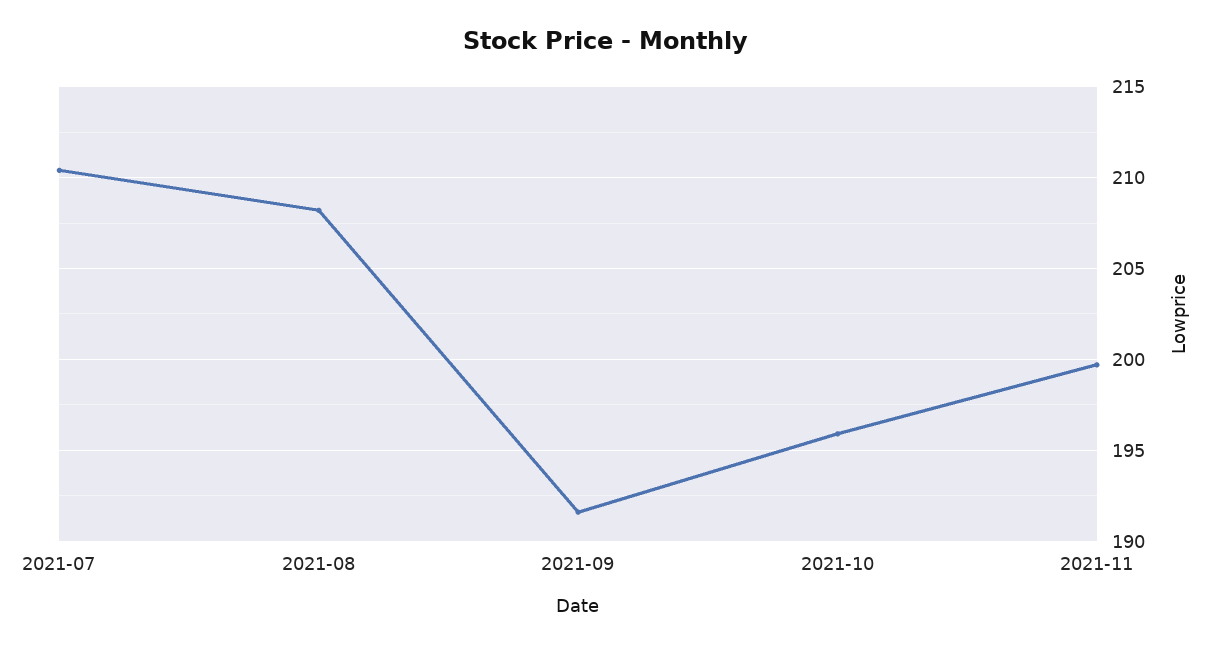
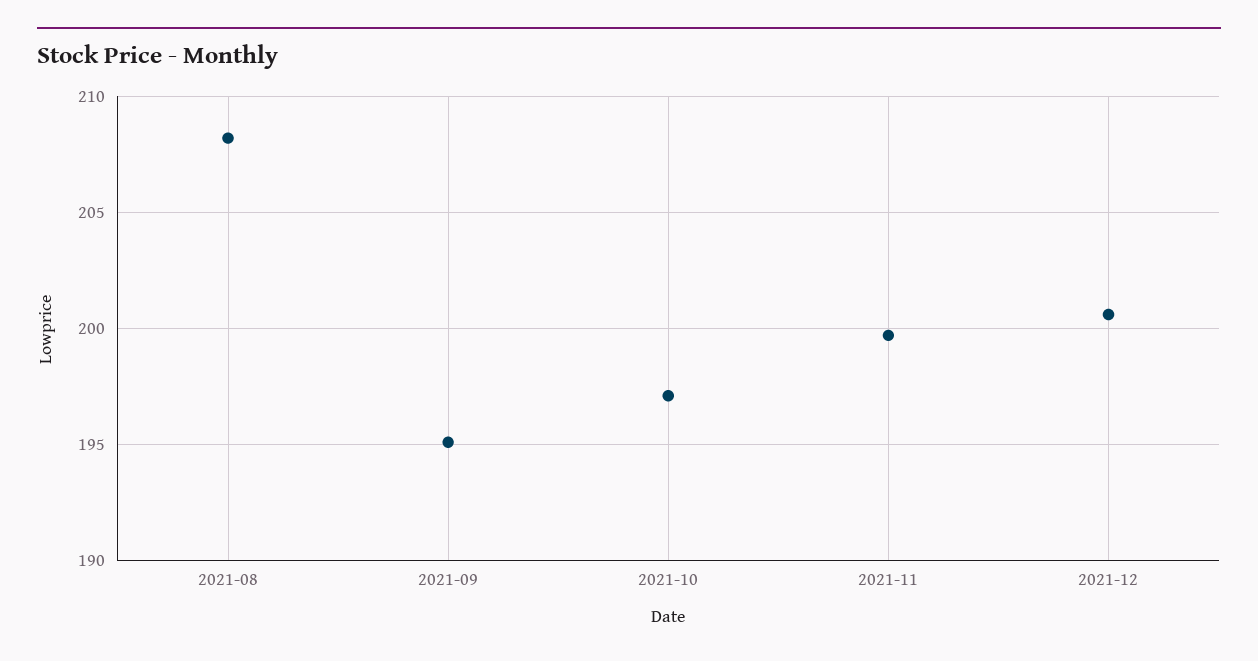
2021-07: 210.5 -> none
2021-09: 191.5 -> 195
2021-10: 196 -> 197
2021-12: none -> 200.5

